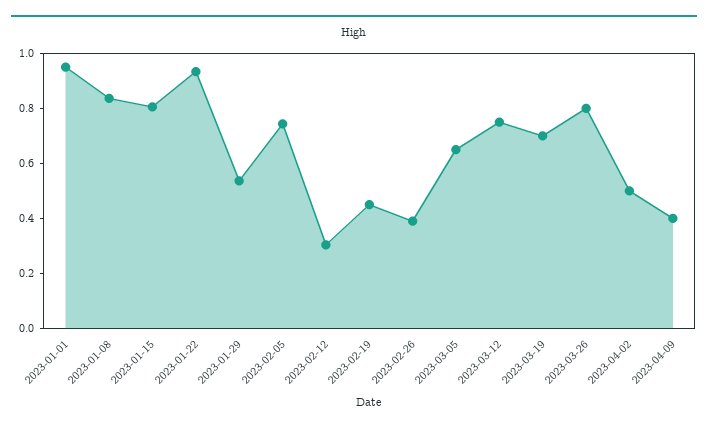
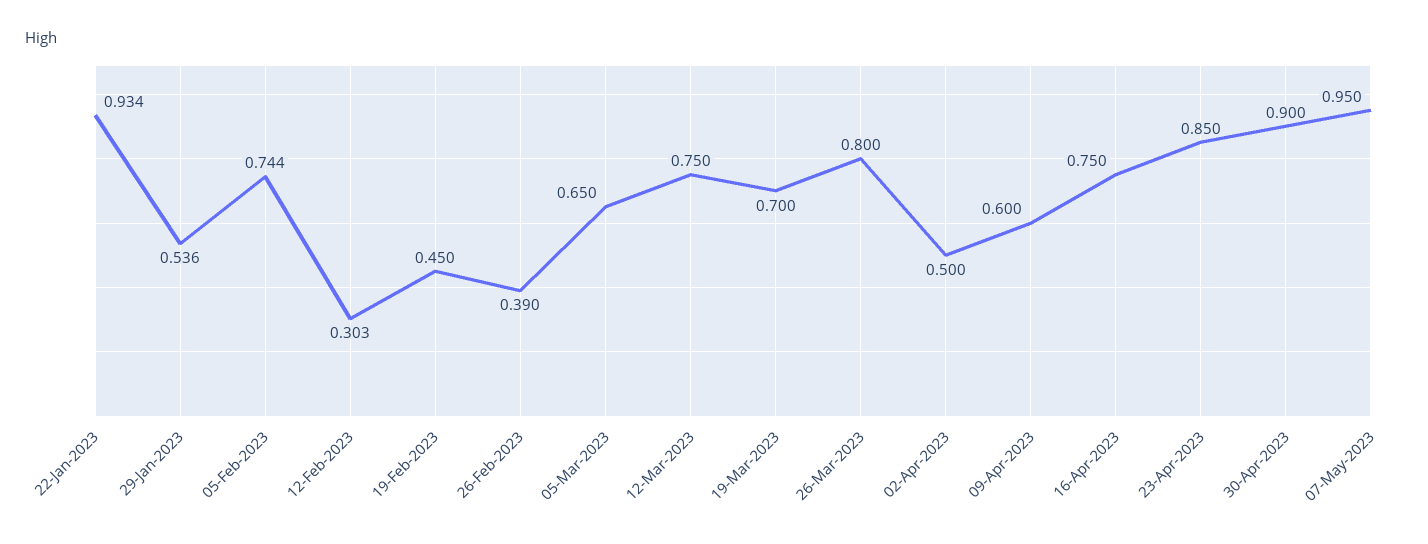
2023-01-01: 0.95 -> none
2023-01-08: 0.85 -> none
2023-01-15: 0.8 -> none
2023-04-09: 0.4 -> 0.6
16-Apr-2023: none -> 0.75
23-Apr-2023: none -> 0.85
30-Apr-2023: none -> 0.9
07-May-2023: none -> 0.95

